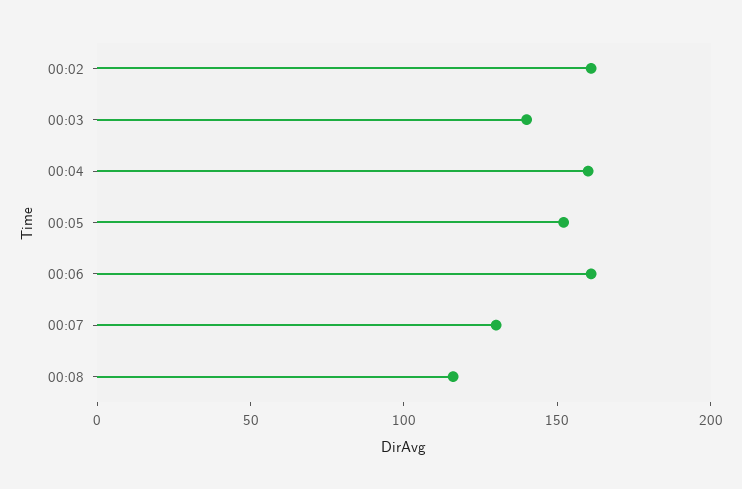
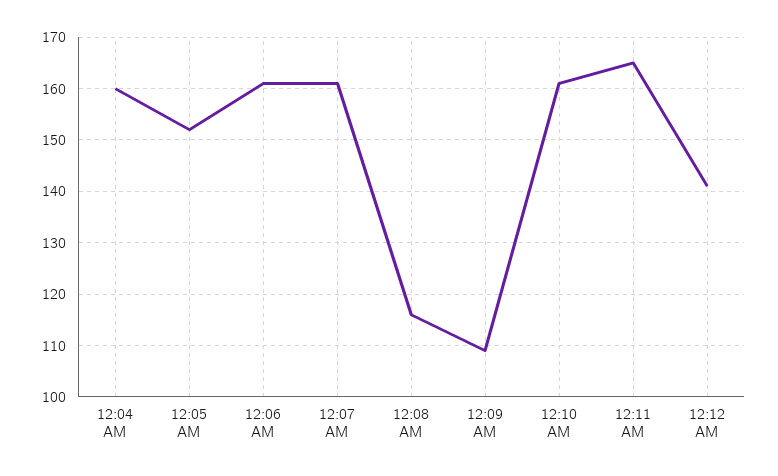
00:02: 160 -> none
00:03: 140 -> none
00:07: 130 -> 160
12:09 AM: none -> 110
12:10 AM: none -> 160
12:11 AM: none -> 165
12:12 AM: none -> 140

